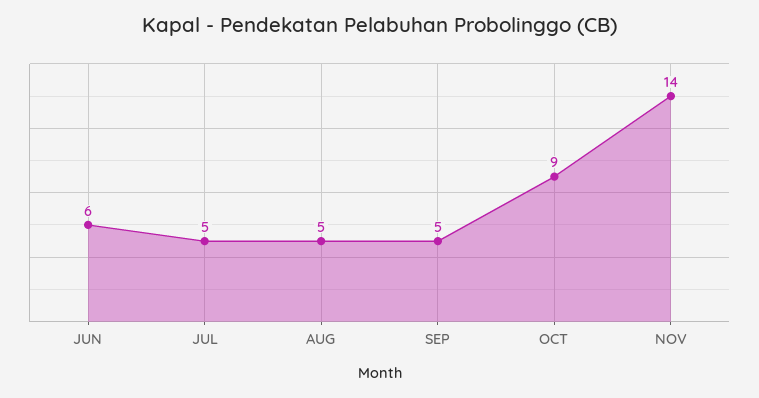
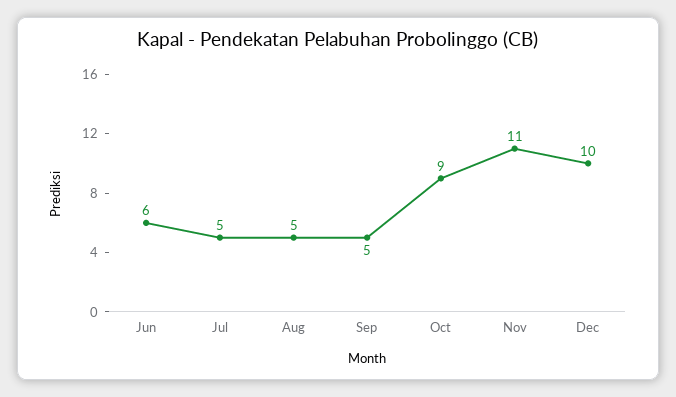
NOV: 14 -> 11
Dec: none -> 10

